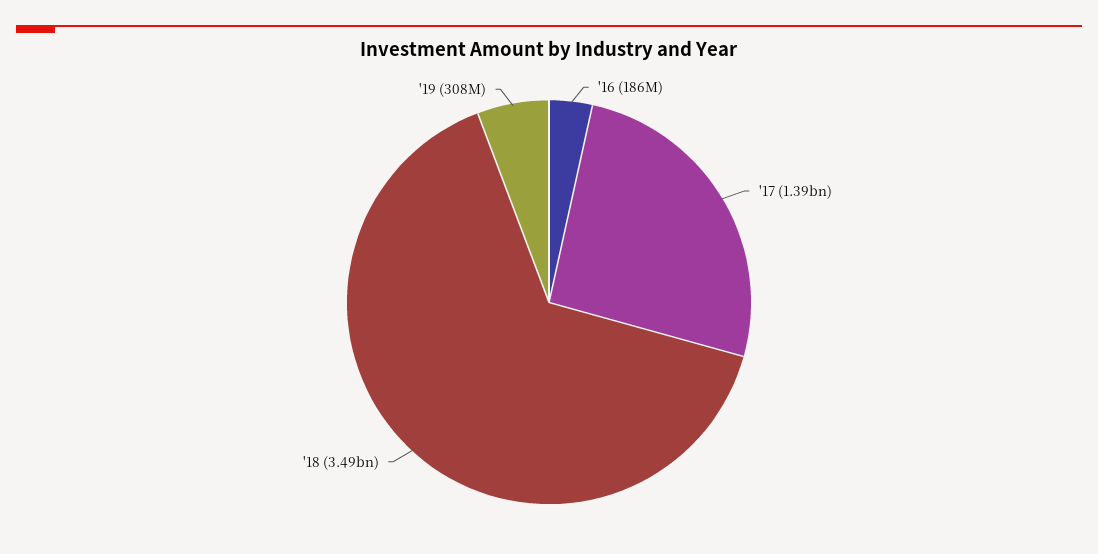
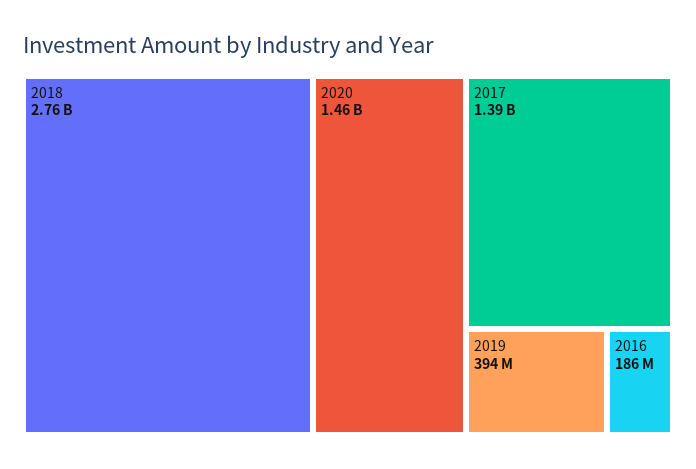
'18: 3490000000 -> 2760000000
'19: 308000000 -> 394000000
2020: none -> 1460000000

